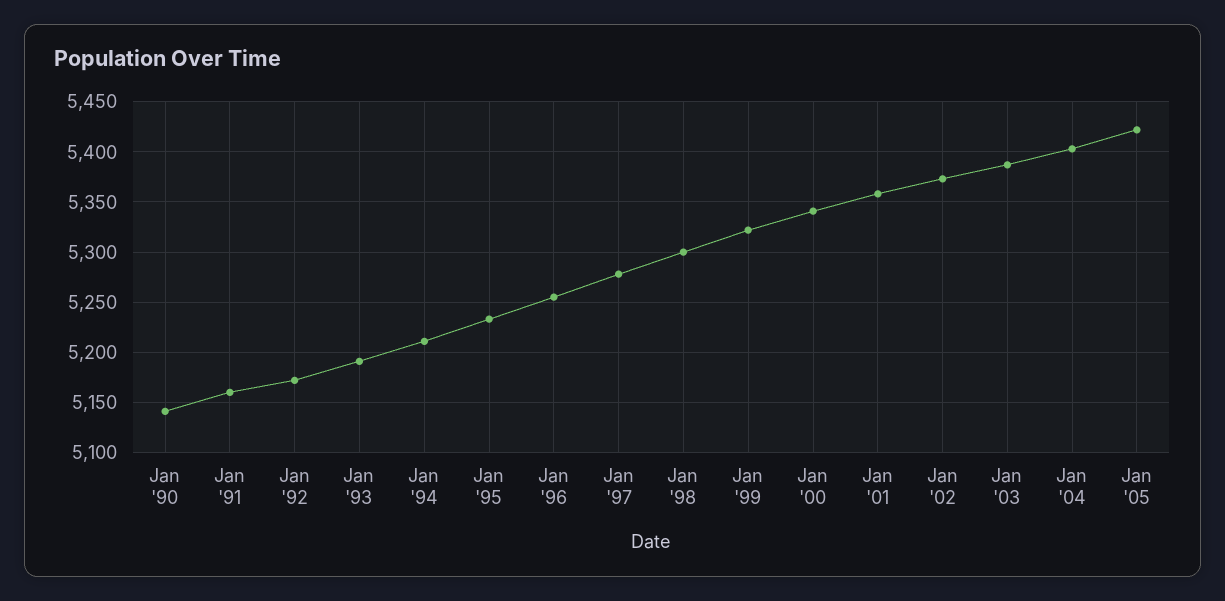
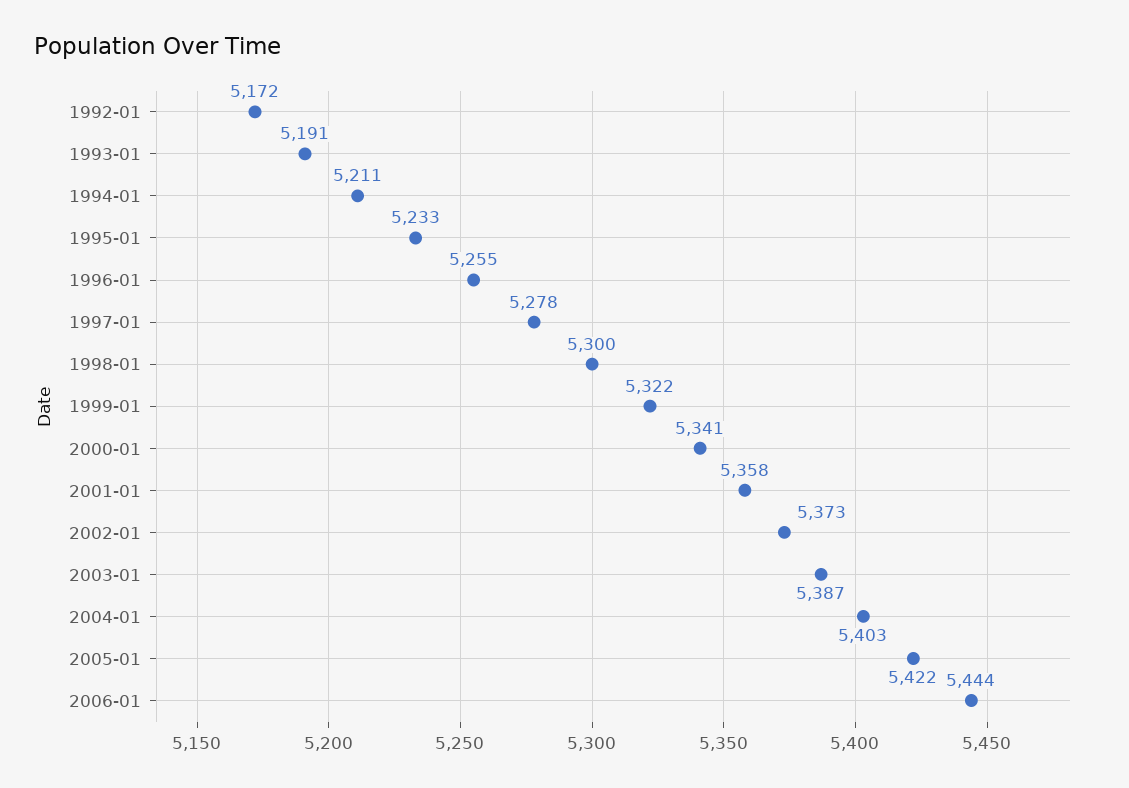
Jan '90: 5140 -> none
Jan '91: 5160 -> none
2006-01: none -> 5444

